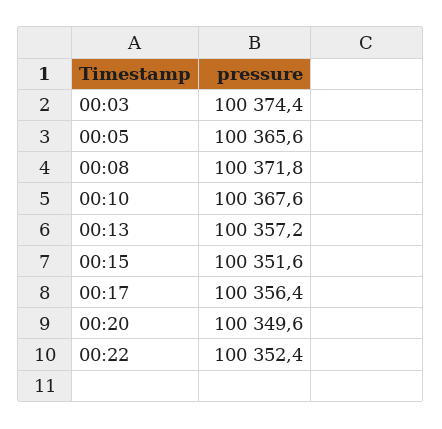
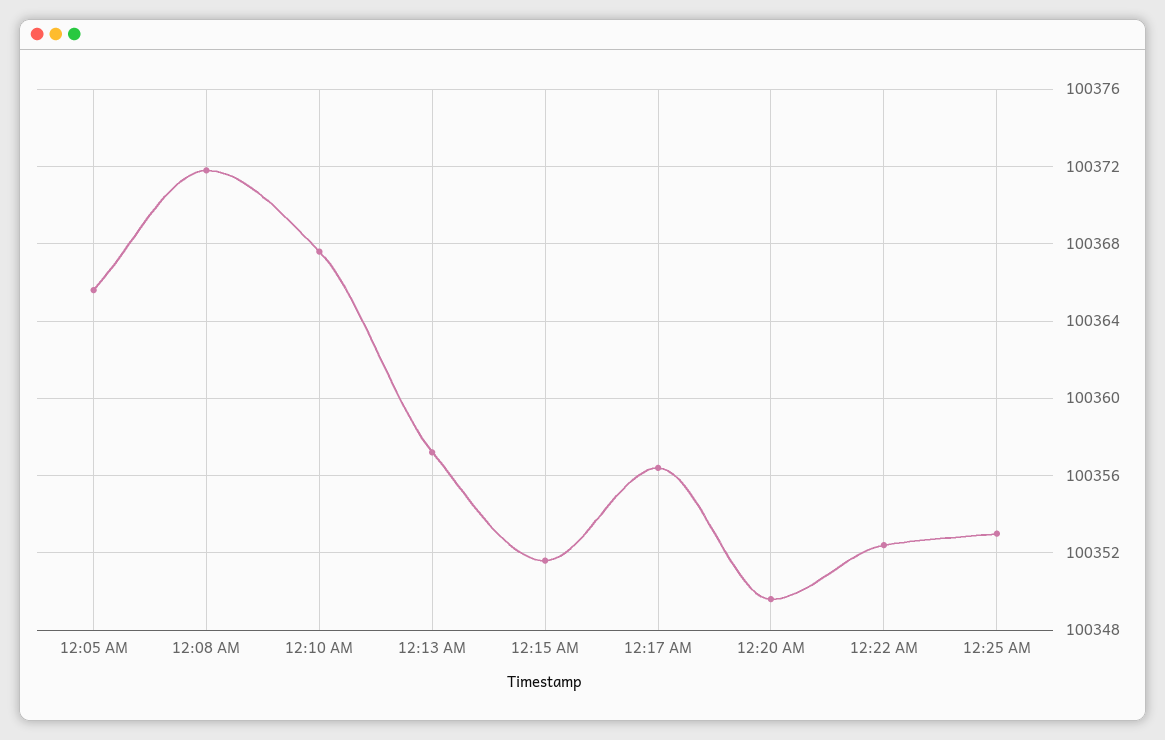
00:03: 100374.4 -> none
12:25 AM: none -> 100353

